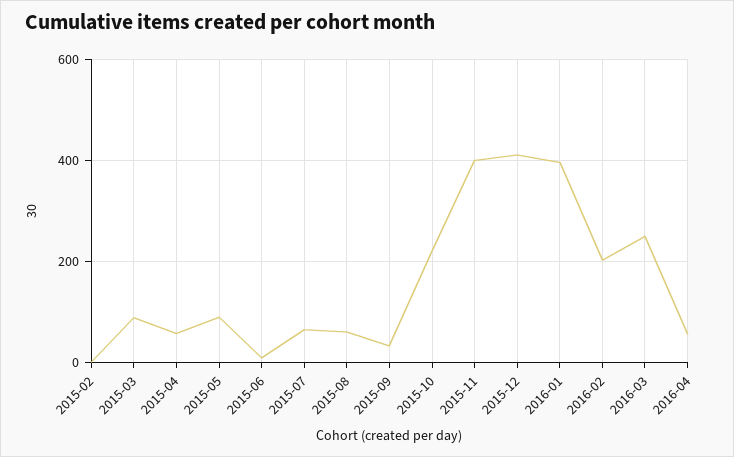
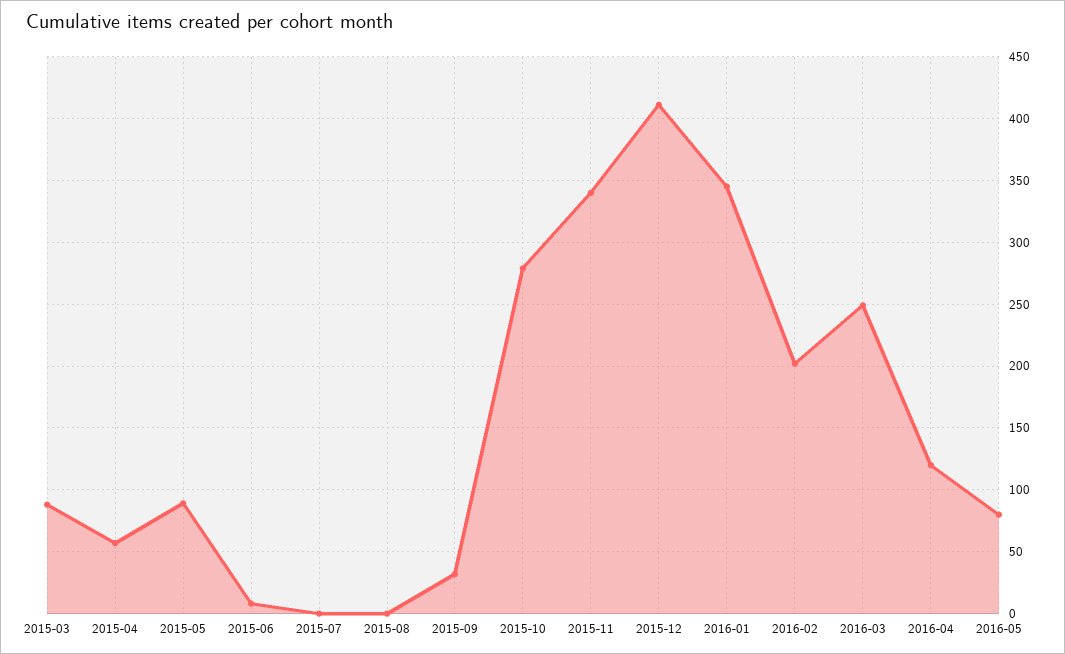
2015-02: 0 -> none
2015-07: 60 -> 0
2015-08: 60 -> 0
2015-10: 220 -> 280
2015-11: 400 -> 340
2016-01: 400 -> 345
2016-04: 60 -> 120
2016-05: none -> 80

